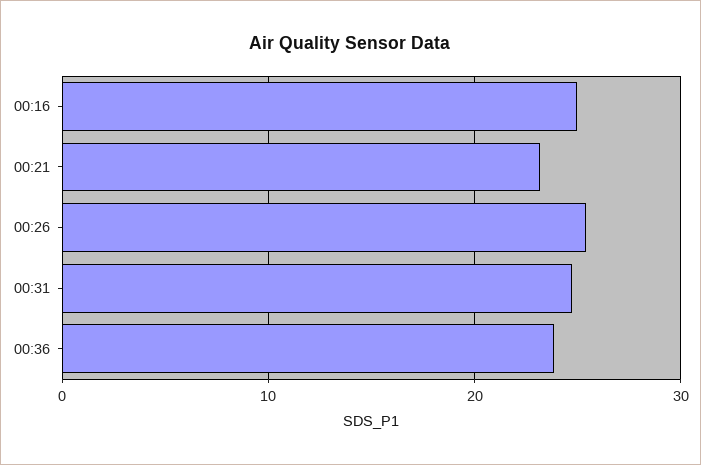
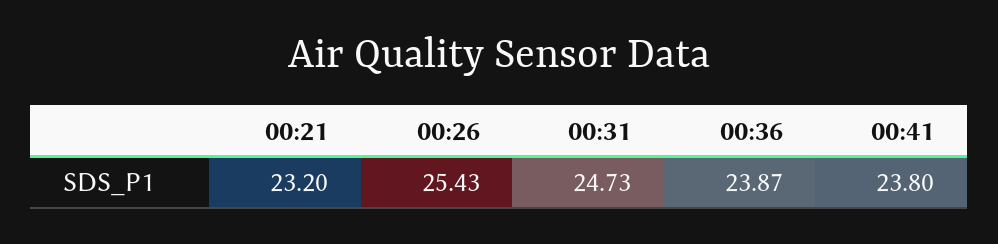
00:16: 25 -> none
00:41: none -> 23.8

